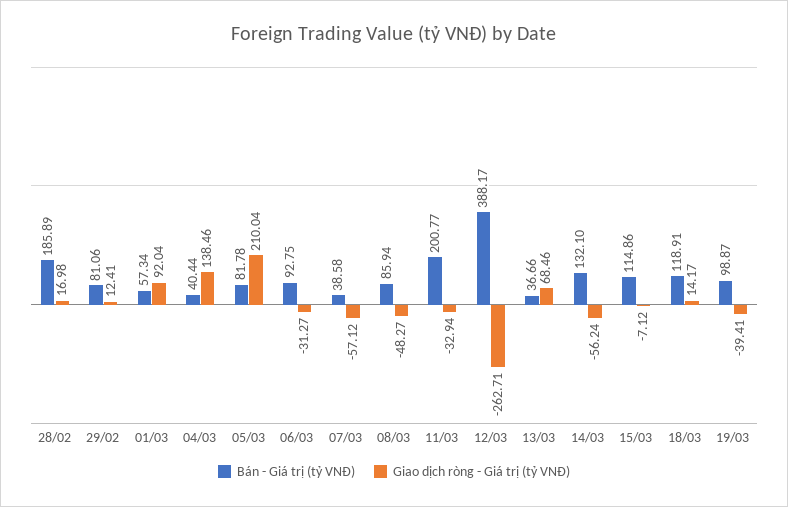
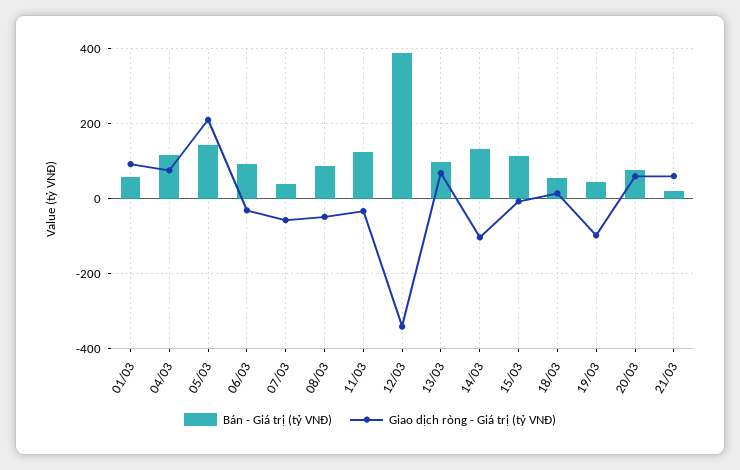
Bán - Giá trị (tỷ VNĐ), 28/02: 185.89 -> none
Giao dịch ròng - Giá trị (tỷ VNĐ), 28/02: 16.98 -> none
Bán - Giá trị (tỷ VNĐ), 29/02: 81.06 -> none
Giao dịch ròng - Giá trị (tỷ VNĐ), 29/02: 12.41 -> none
Bán - Giá trị (tỷ VNĐ), 04/03: 40.44 -> 120
Giao dịch ròng - Giá trị (tỷ VNĐ), 04/03: 138.46 -> 80
Bán - Giá trị (tỷ VNĐ), 05/03: 81.78 -> 140
Bán - Giá trị (tỷ VNĐ), 11/03: 200.77 -> 120
Giao dịch ròng - Giá trị (tỷ VNĐ), 12/03: -262.71 -> -340
Bán - Giá trị (tỷ VNĐ), 13/03: 36.66 -> 100
Giao dịch ròng - Giá trị (tỷ VNĐ), 14/03: -56.24 -> -100
Bán - Giá trị (tỷ VNĐ), 18/03: 118.91 -> 60
Bán - Giá trị (tỷ VNĐ), 19/03: 98.87 -> 40
Giao dịch ròng - Giá trị (tỷ VNĐ), 19/03: -39.41 -> -100
Bán - Giá trị (tỷ VNĐ), 20/03: none -> 80
Giao dịch ròng - Giá trị (tỷ VNĐ), 20/03: none -> 60
Bán - Giá trị (tỷ VNĐ), 21/03: none -> 20
Giao dịch ròng - Giá trị (tỷ VNĐ), 21/03: none -> 60

